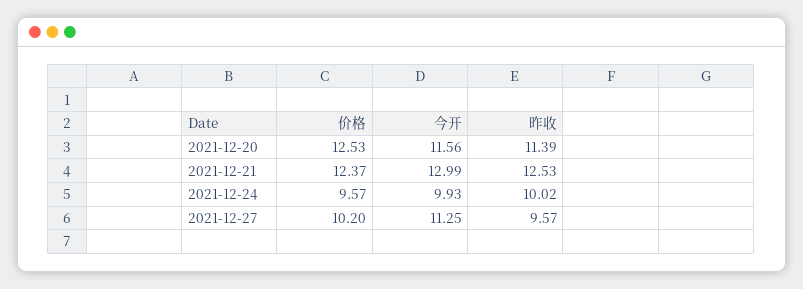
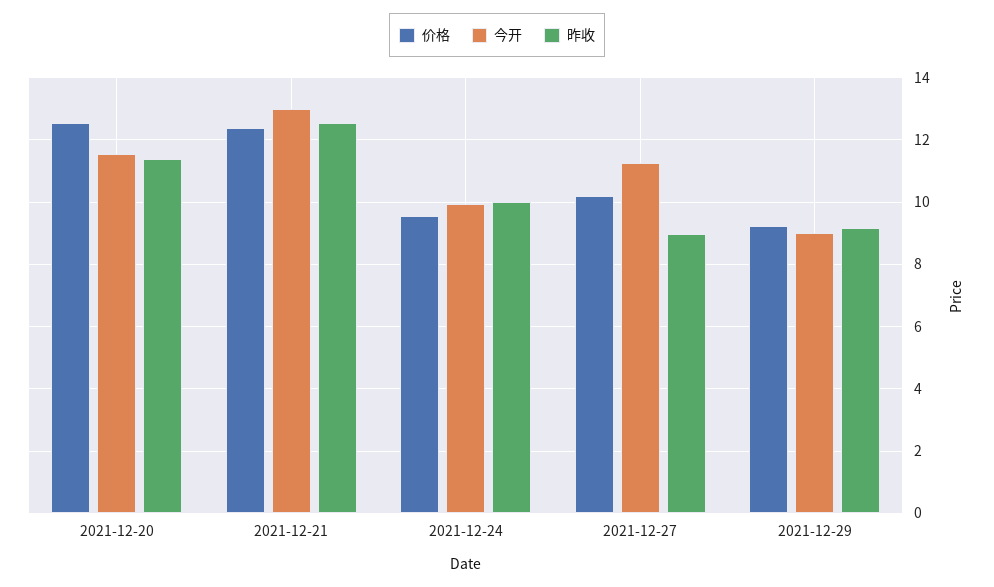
昨收, 2021-12-27: 9.57 -> 9
价格, 2021-12-29: none -> 9.2
今开, 2021-12-29: none -> 9
昨收, 2021-12-29: none -> 9.2

